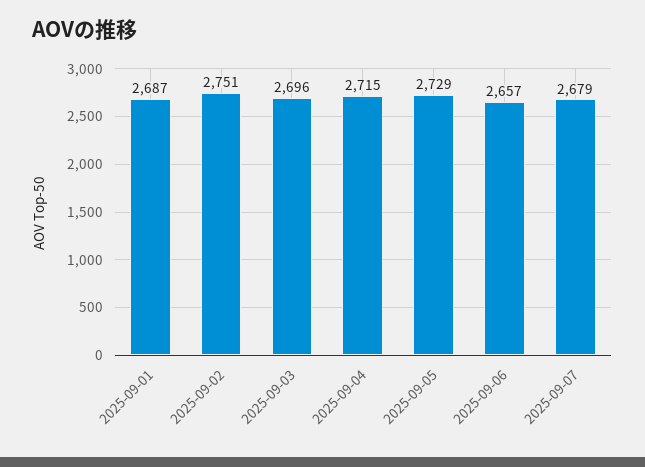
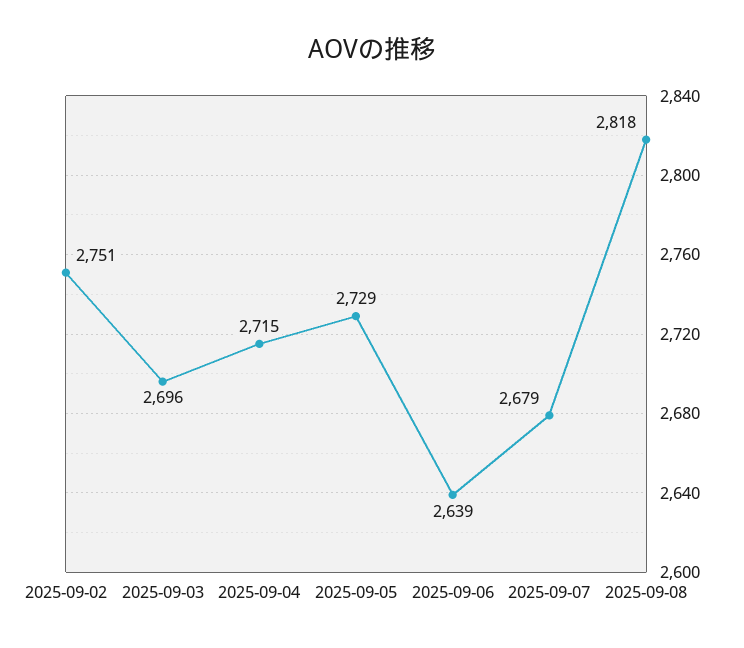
2025-09-01: 2687 -> none
2025-09-06: 2657 -> 2639
2025-09-08: none -> 2818

